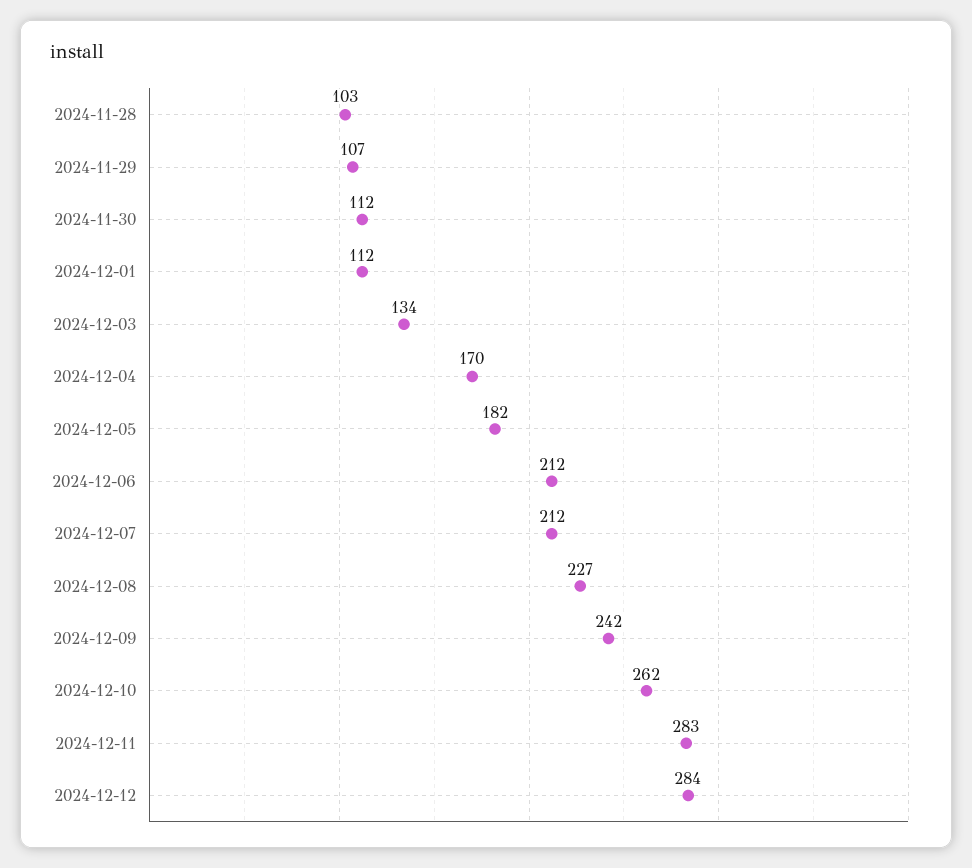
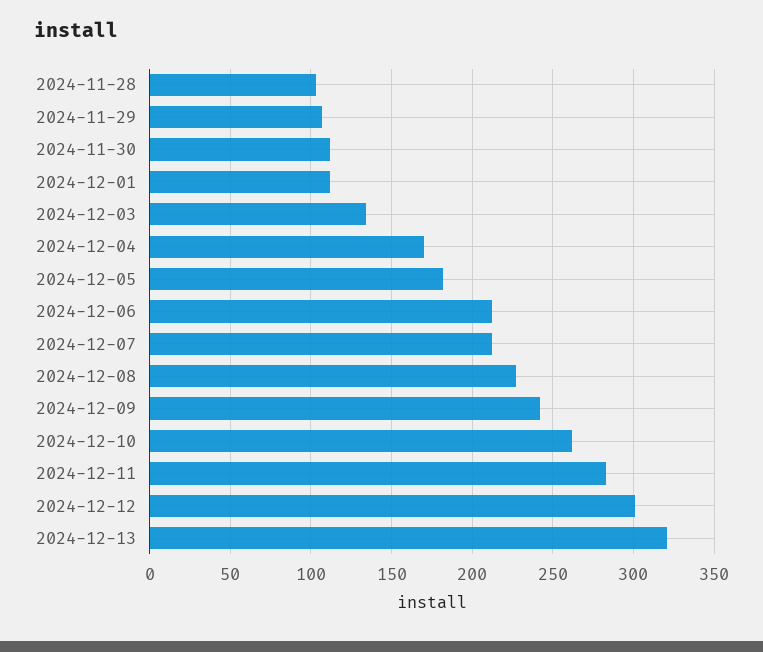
2024-12-12: 284 -> 300
2024-12-13: none -> 320

